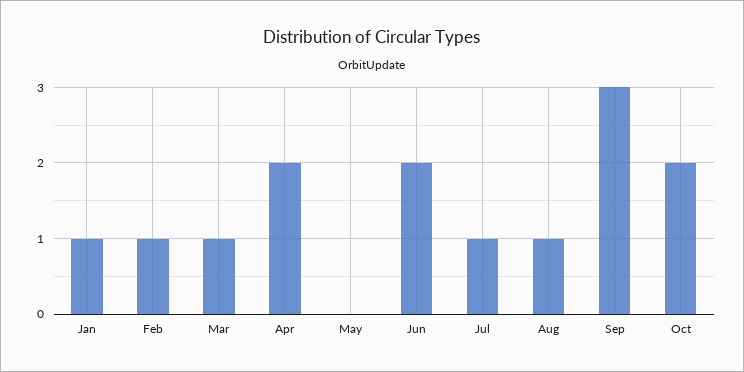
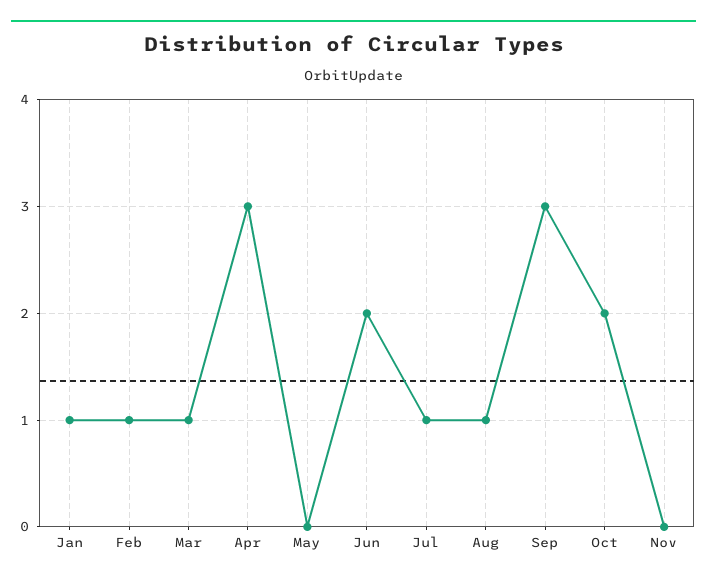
Apr: 2 -> 3
Nov: none -> 0

